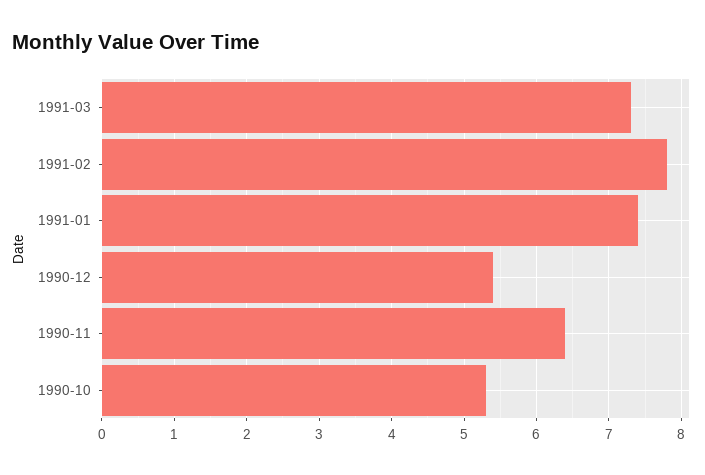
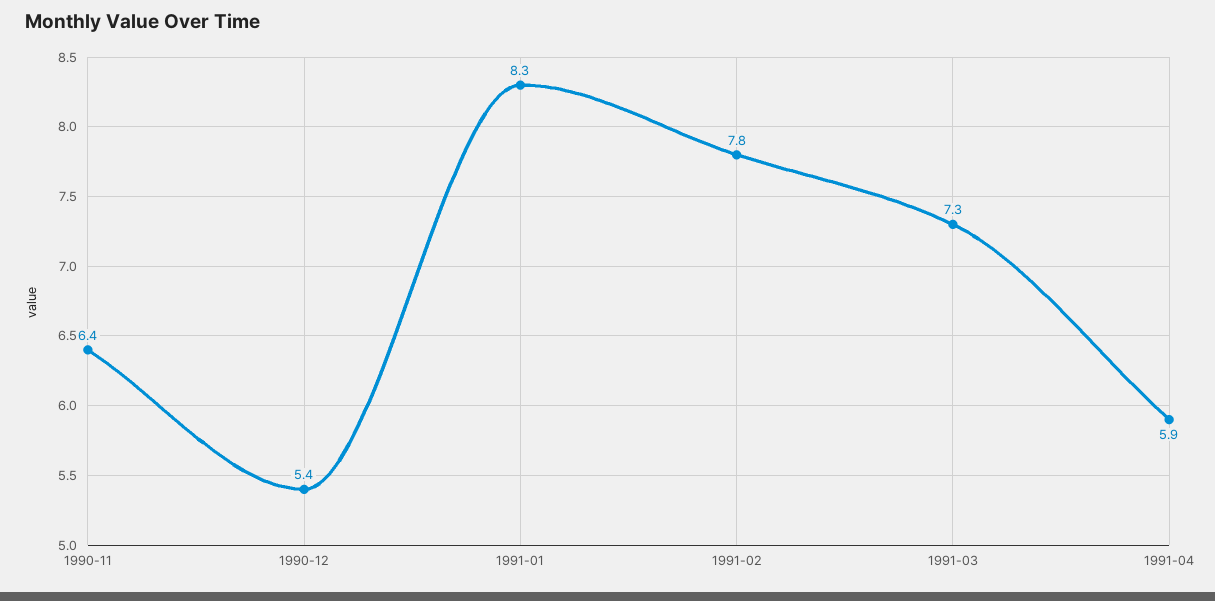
1991-01: 7.4 -> 8.3
1990-10: 5.3 -> none
1991-04: none -> 5.9

